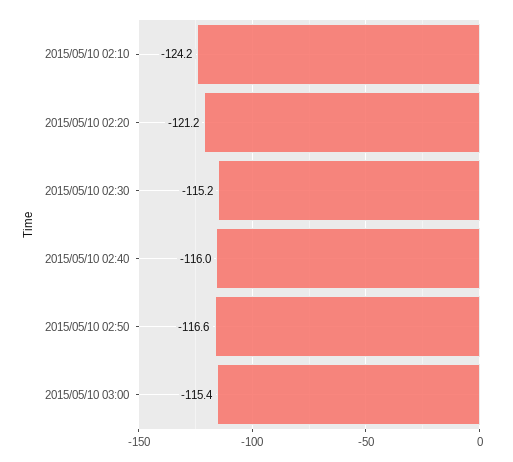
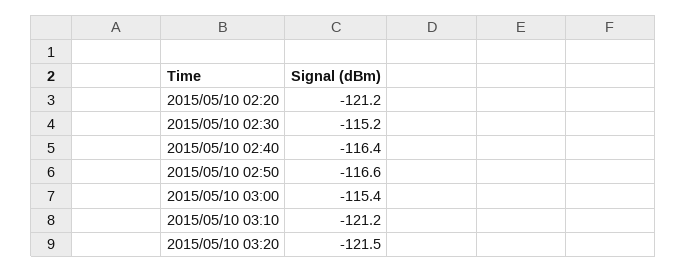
2015/05/10 02:10: -124.2 -> none
2015/05/10 02:40: -116 -> -116.4
2015/05/10 03:10: none -> -121.2
2015/05/10 03:20: none -> -121.5

